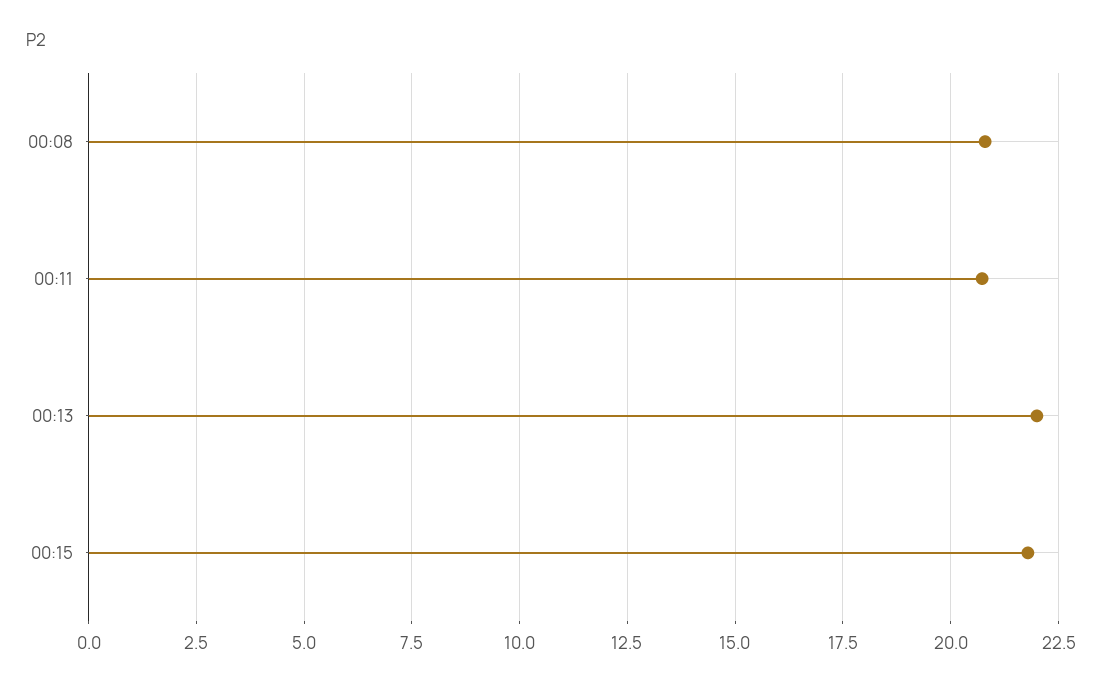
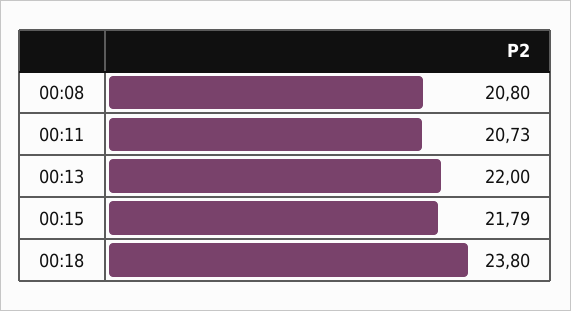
00:18: none -> 23.8

